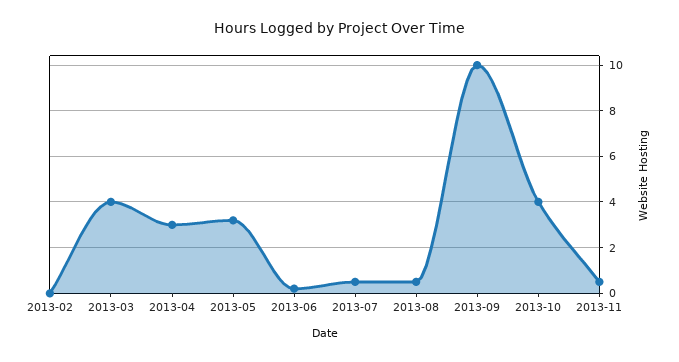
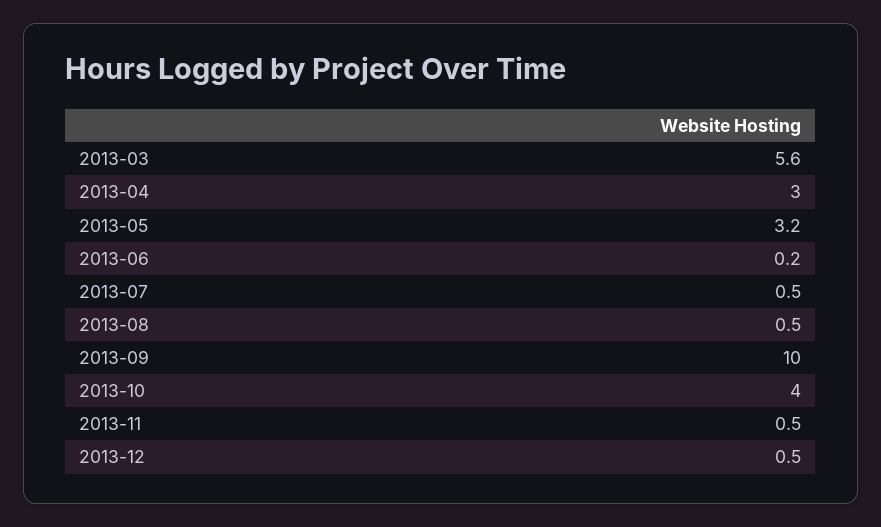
2013-02: 0 -> none
2013-03: 4 -> 5.6
2013-12: none -> 0.5

